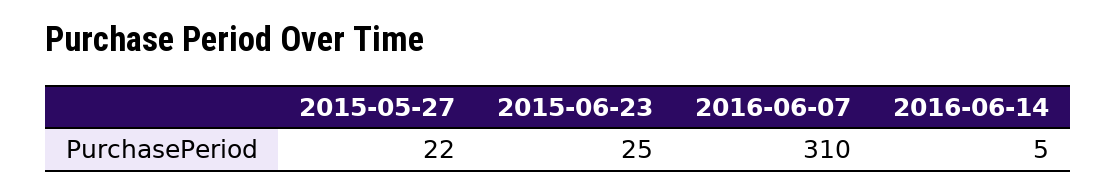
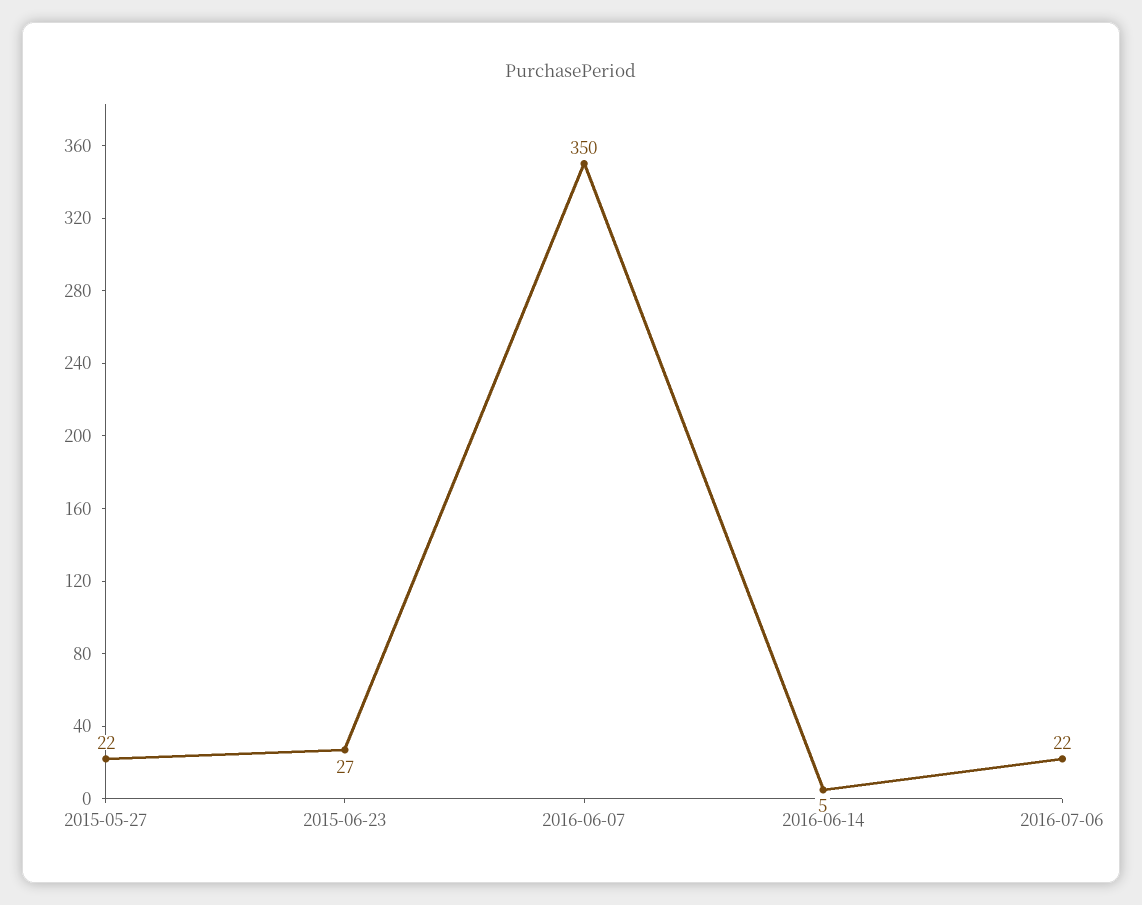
2015-06-23: 25 -> 27
2016-06-07: 310 -> 350
2016-07-06: none -> 22

